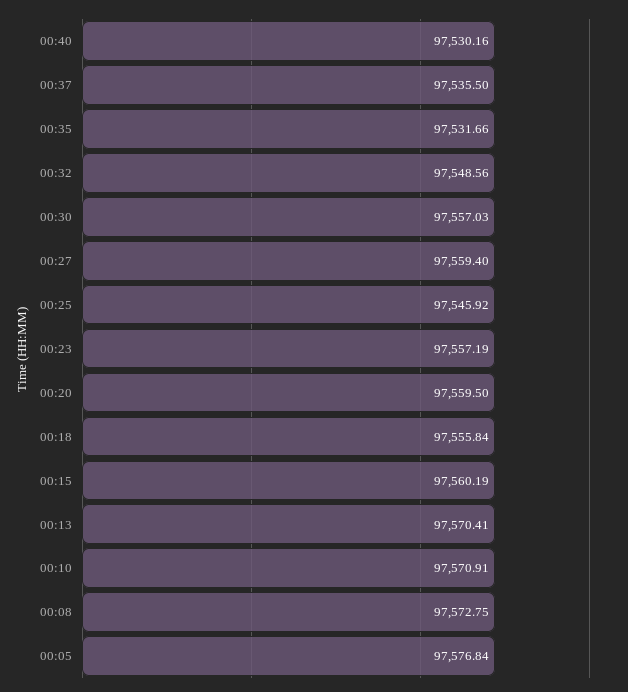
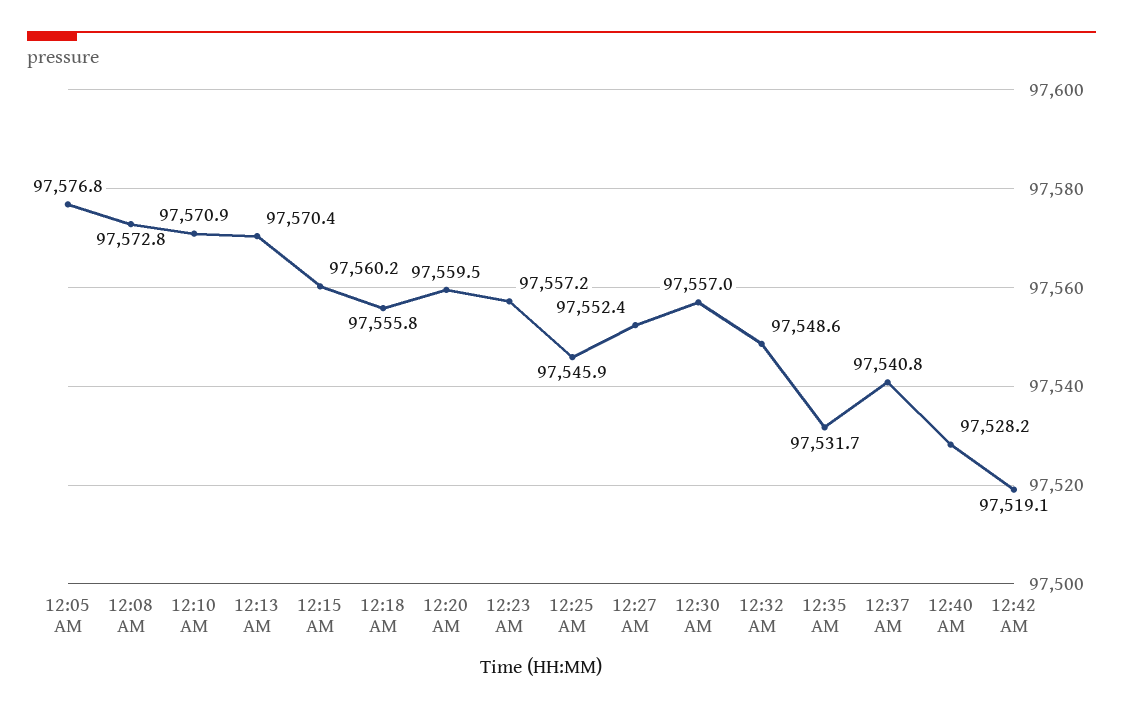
00:40: 97530.16 -> 97528.2
00:37: 97535.5 -> 97540.8
00:27: 97559.4 -> 97552.4
12:42 AM: none -> 97519.1

